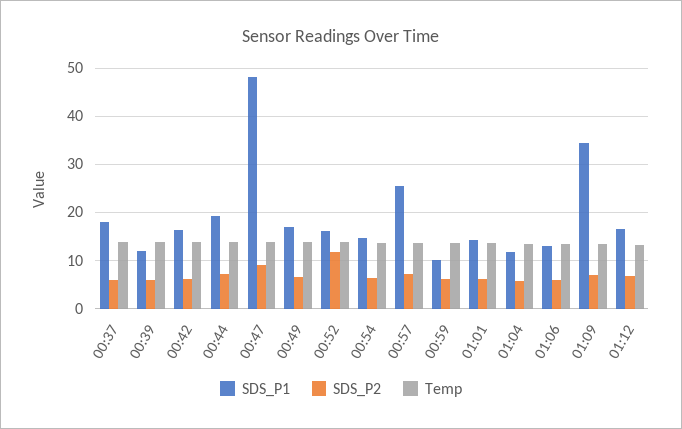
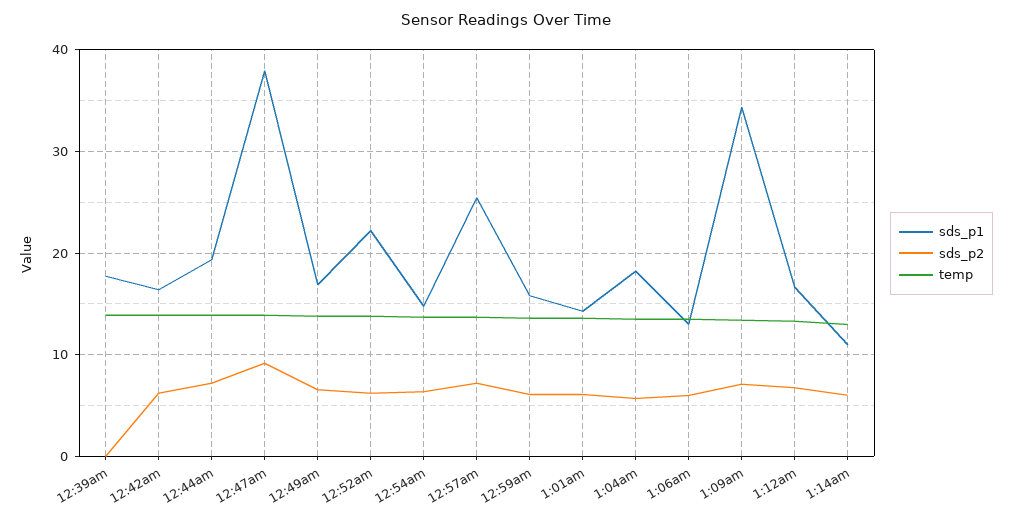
SDS_P1, 00:37: 18 -> none
SDS_P2, 00:37: 6 -> none
Temp, 00:37: 14 -> none
SDS_P1, 00:39: 12 -> 18
SDS_P2, 00:39: 6 -> 0
SDS_P1, 00:47: 48 -> 38
SDS_P1, 00:52: 16 -> 22
SDS_P2, 00:52: 12 -> 6
SDS_P1, 00:59: 10 -> 16
SDS_P1, 01:04: 12 -> 18
SDS_P1, 1:14am: none -> 11
SDS_P2, 1:14am: none -> 6
Temp, 1:14am: none -> 13

